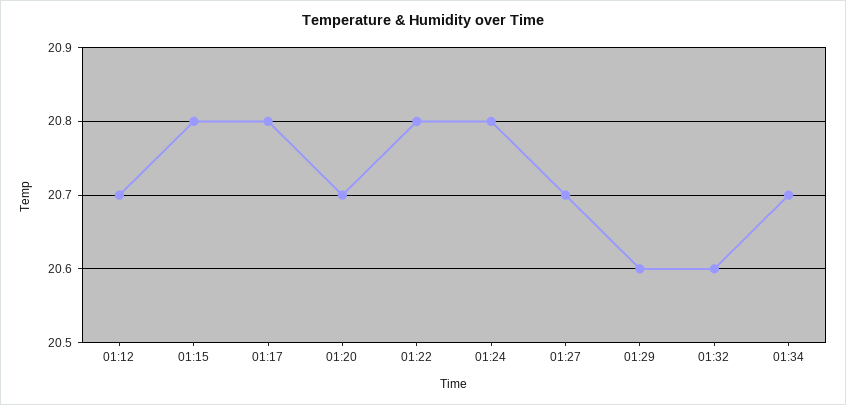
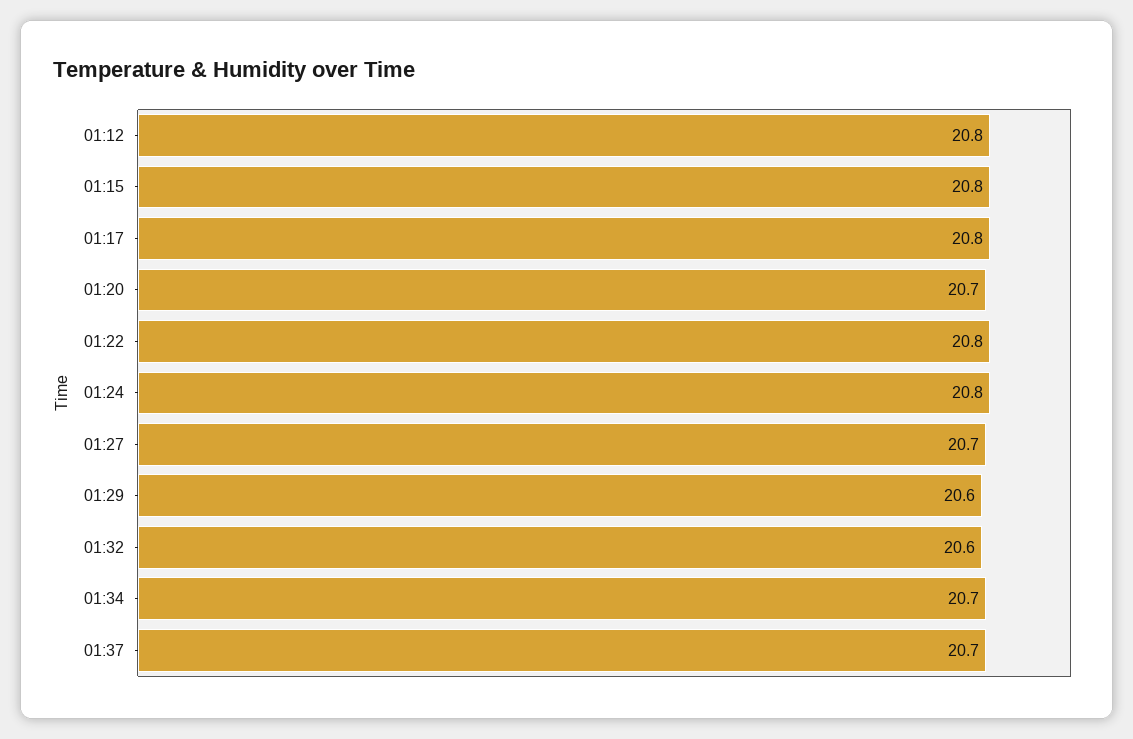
01:12: 20.7 -> 20.8
01:37: none -> 20.7

